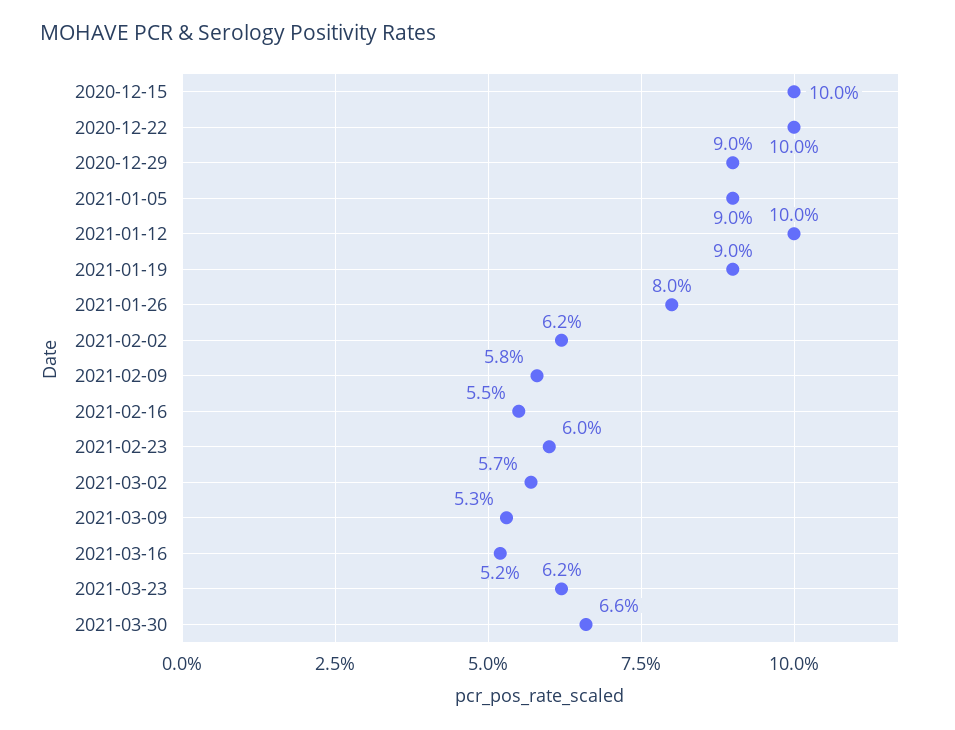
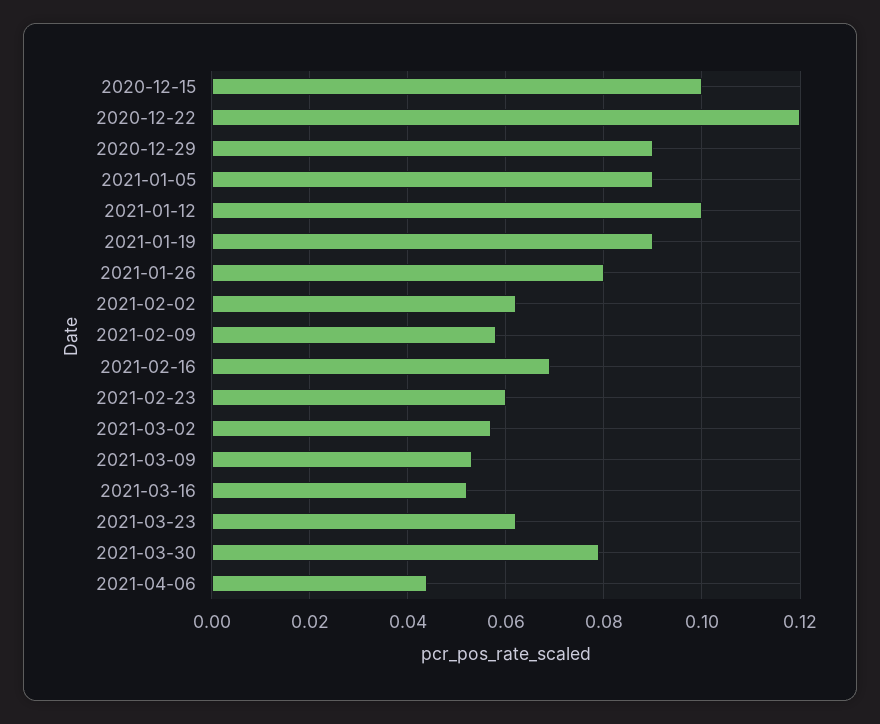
2020-12-22: 0.1 -> 0.12
2021-02-16: 0.055 -> 0.07
2021-03-30: 0.066 -> 0.08
2021-04-06: none -> 0.045

